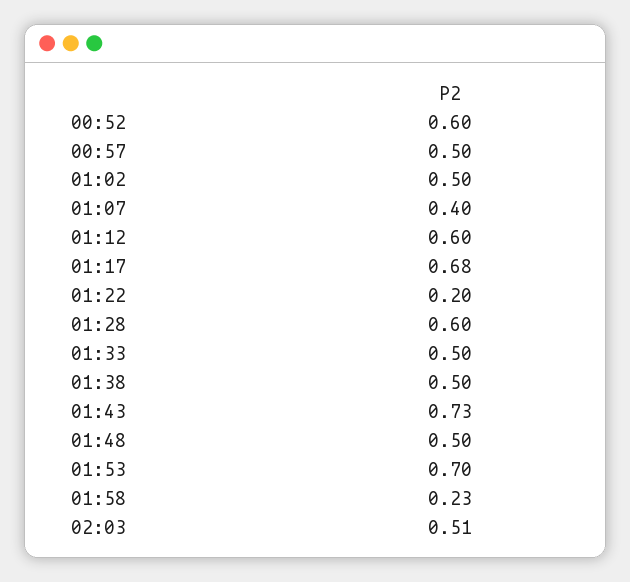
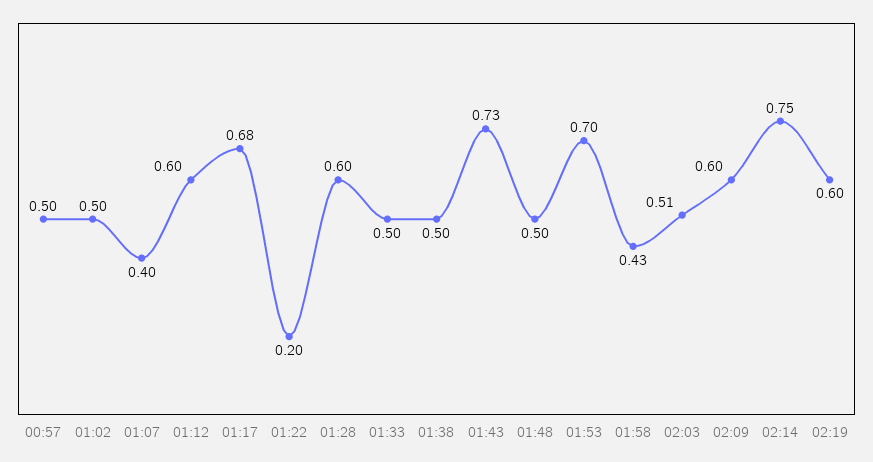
00:52: 0.6 -> none
01:58: 0.23 -> 0.43
02:09: none -> 0.6
02:14: none -> 0.75
02:19: none -> 0.6

